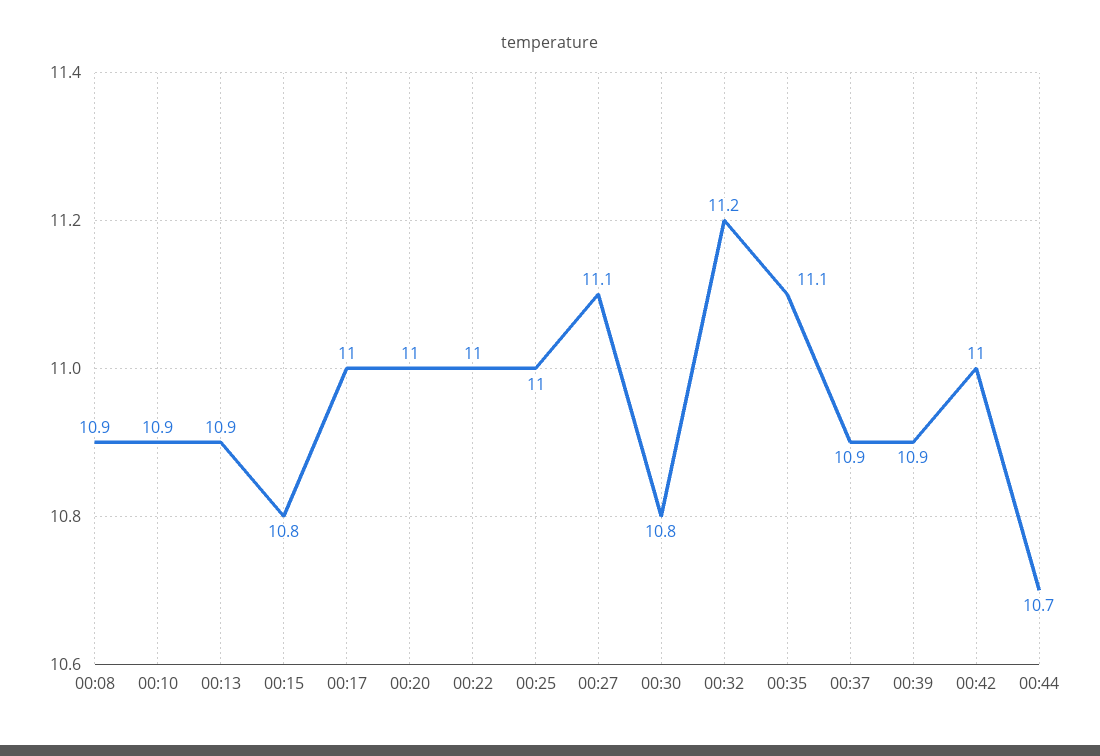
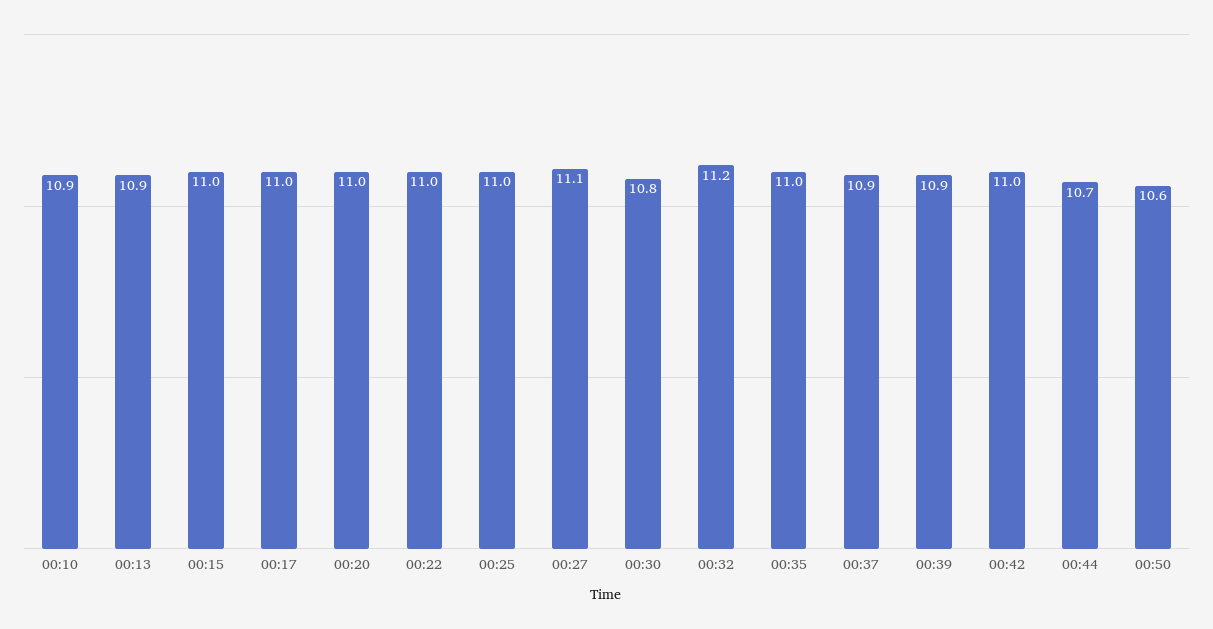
00:08: 10.9 -> none
00:15: 10.8 -> 11
00:35: 11.1 -> 11
00:50: none -> 10.6

